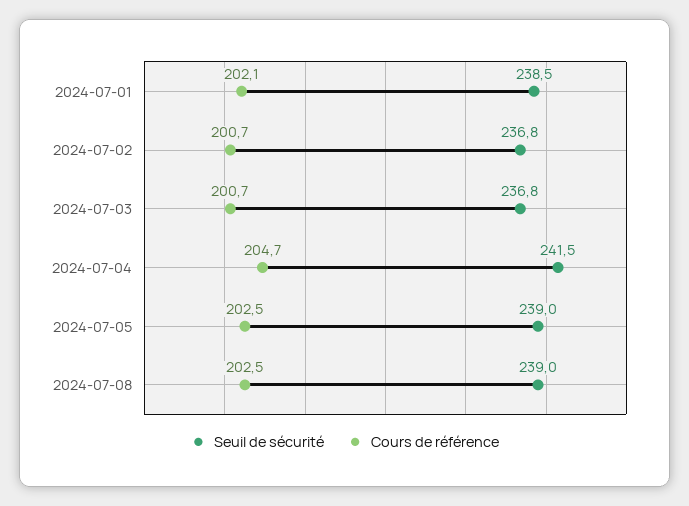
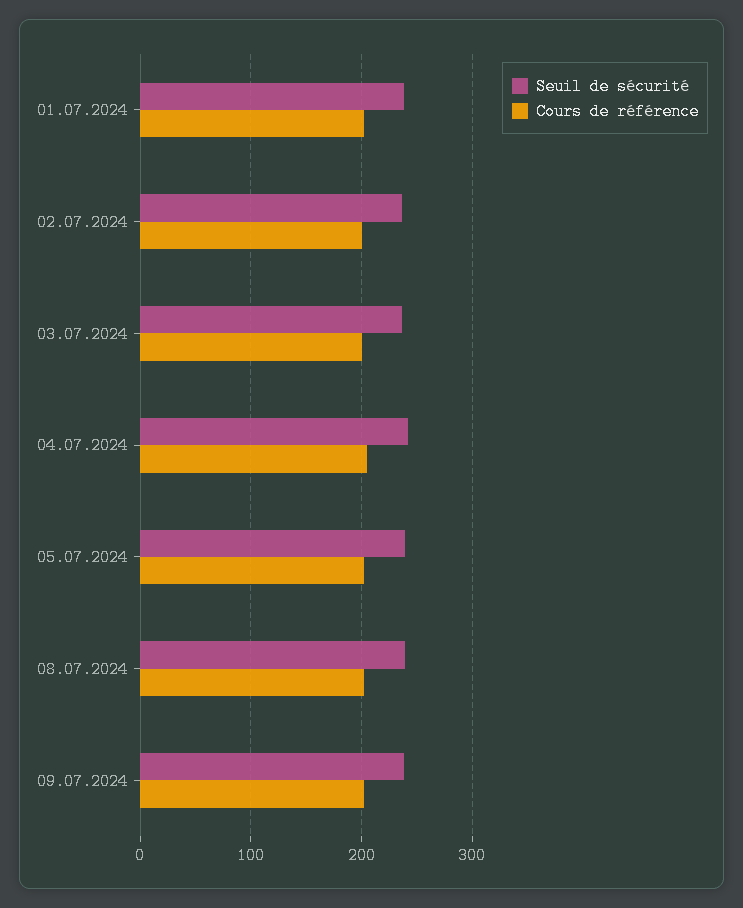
Seuil de sécurité, 09.07.2024: none -> 240
Cours de référence, 09.07.2024: none -> 200

